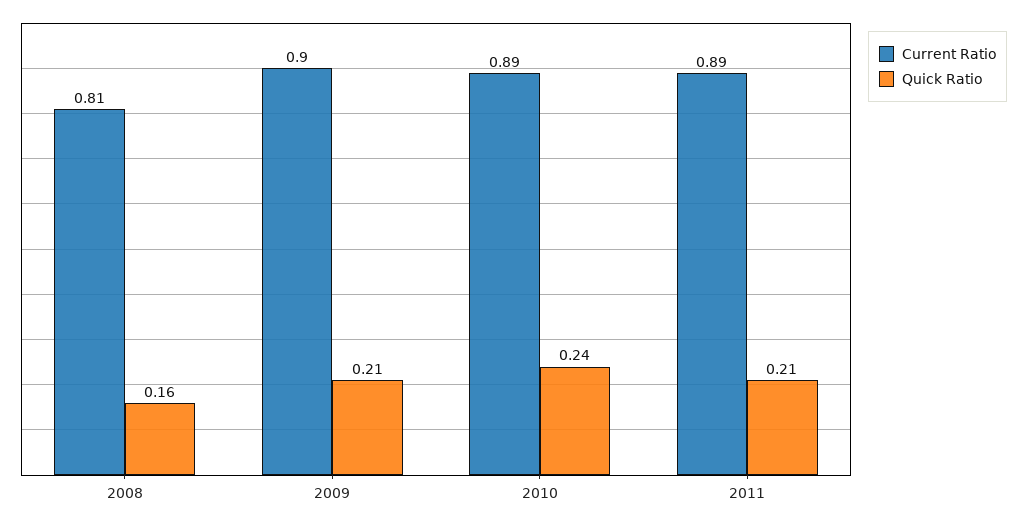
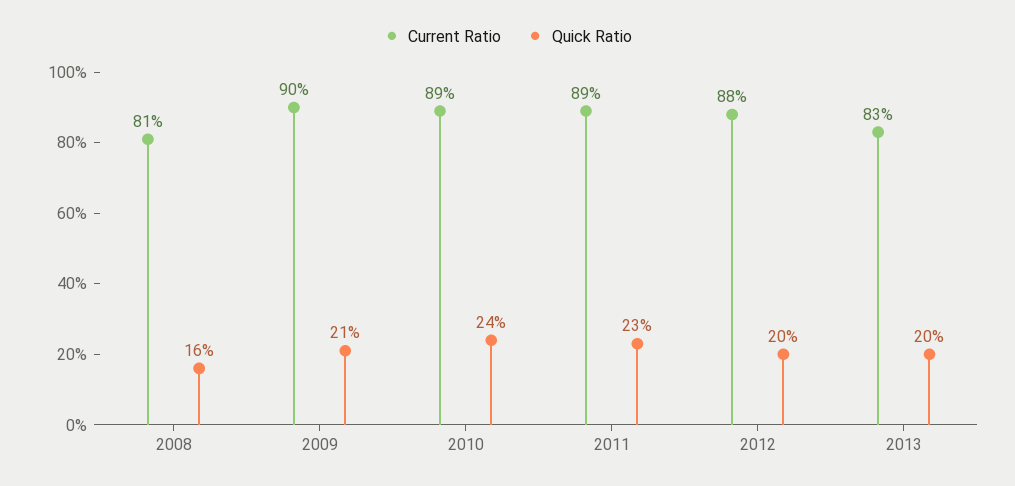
Quick Ratio, 2011: 0.21 -> 0.23
Current Ratio, 2012: none -> 0.88
Quick Ratio, 2012: none -> 0.2
Current Ratio, 2013: none -> 0.83
Quick Ratio, 2013: none -> 0.2

